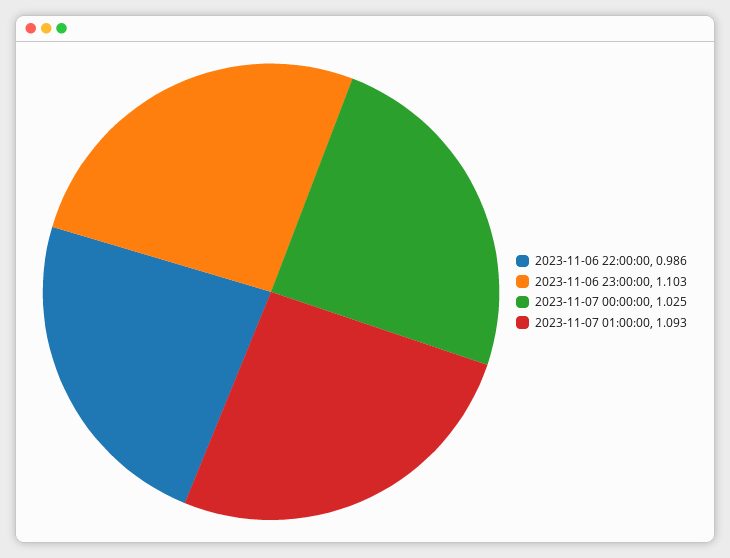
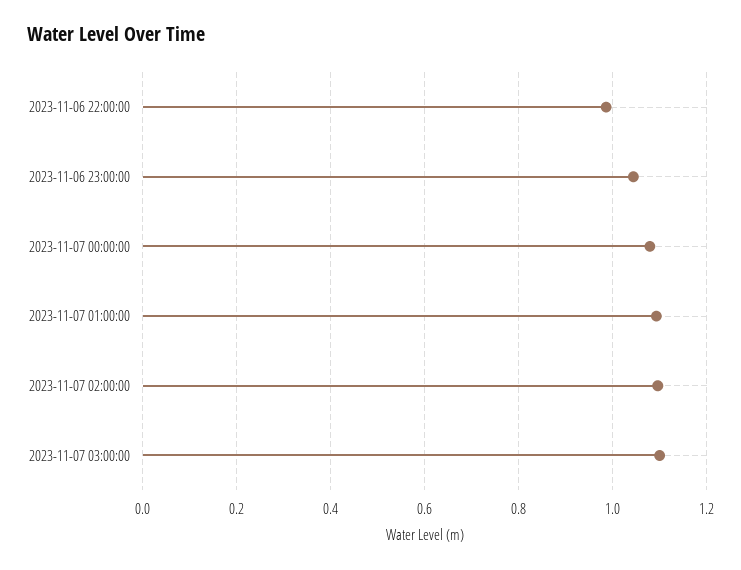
2023-11-06 23:00:00: 1.103 -> 1.04
2023-11-07 00:00:00: 1.025 -> 1.08
2023-11-07 02:00:00: none -> 1.1
2023-11-07 03:00:00: none -> 1.1

